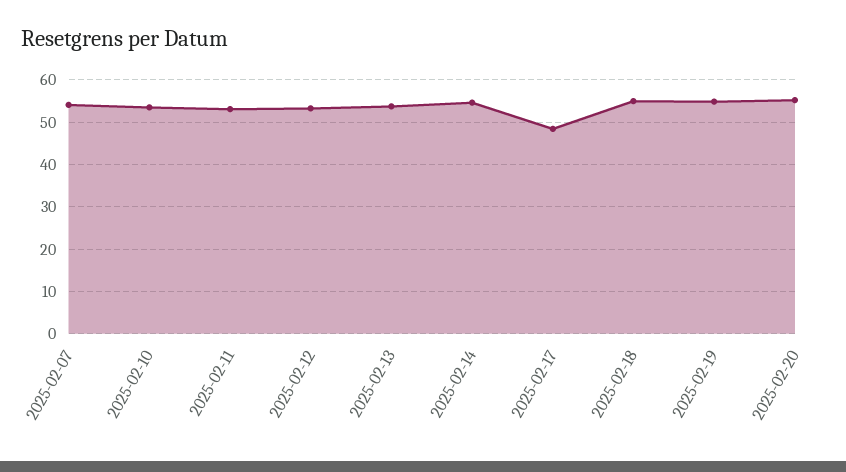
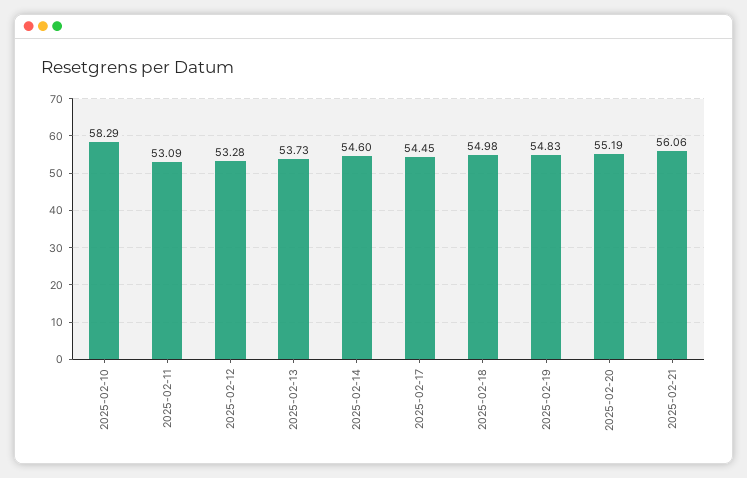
2025-02-07: 54 -> none
2025-02-10: 54 -> 58.29
2025-02-17: 48 -> 54.45
2025-02-21: none -> 56.06

